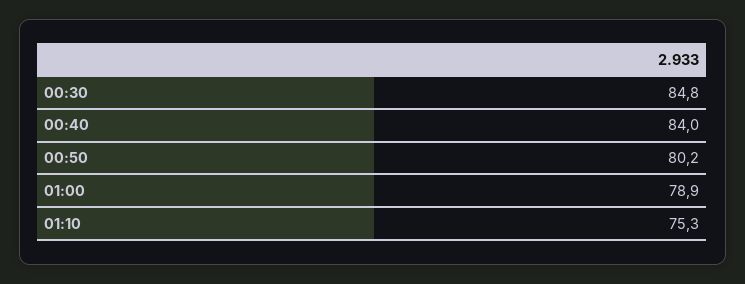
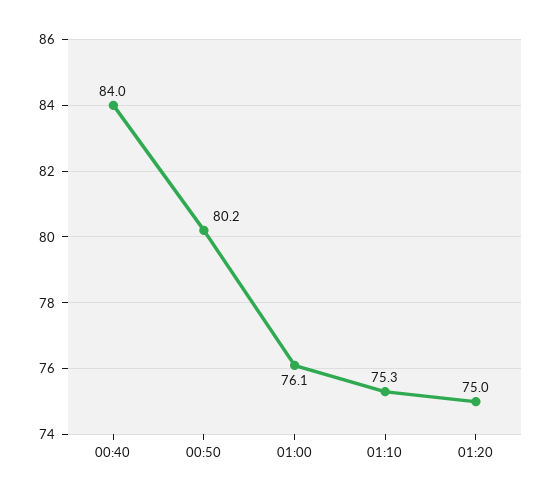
00:30: 84.8 -> none
01:00: 78.9 -> 76.1
01:20: none -> 75

